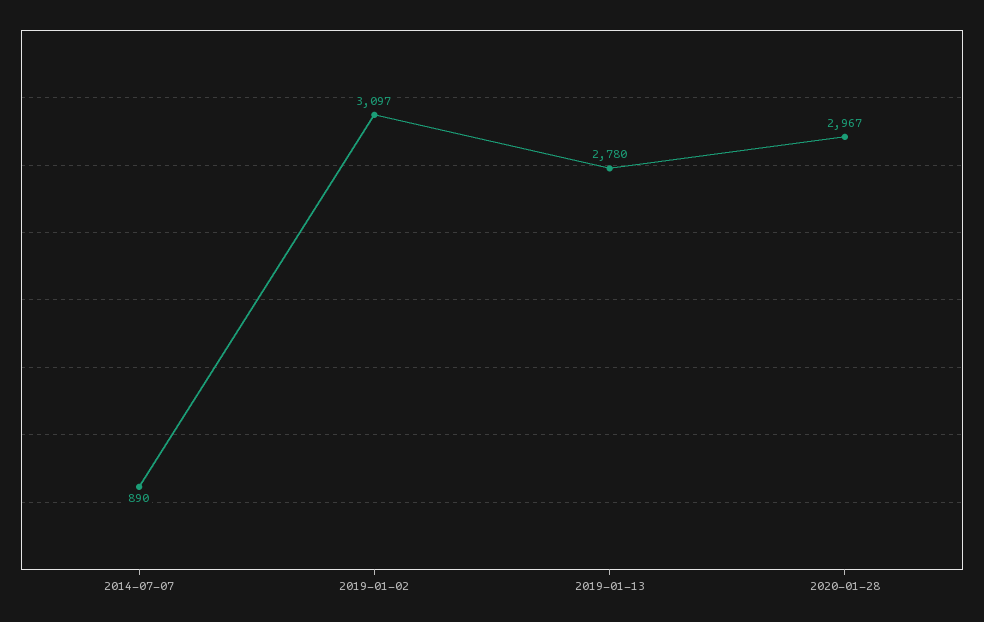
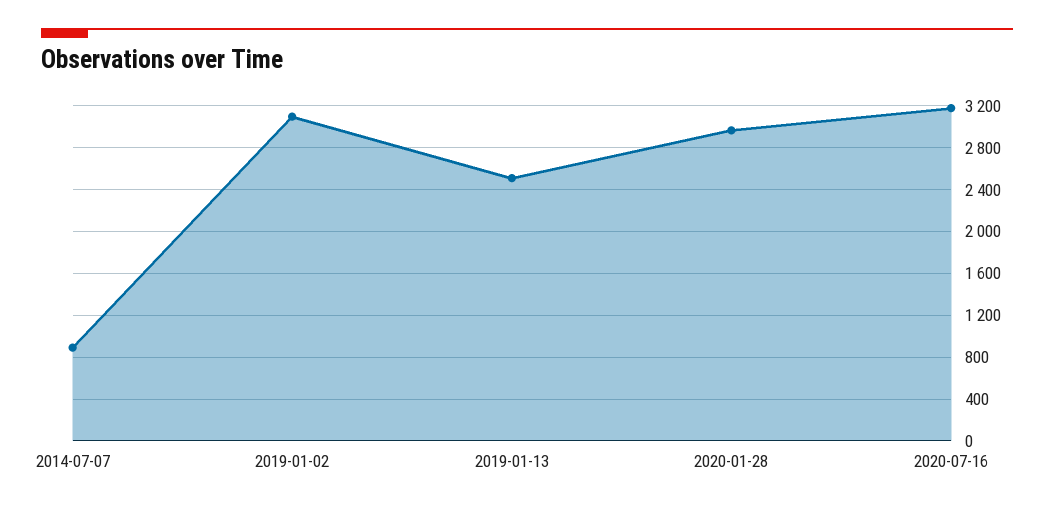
2019-01-13: 2780 -> 2500
2020-07-16: none -> 3200

